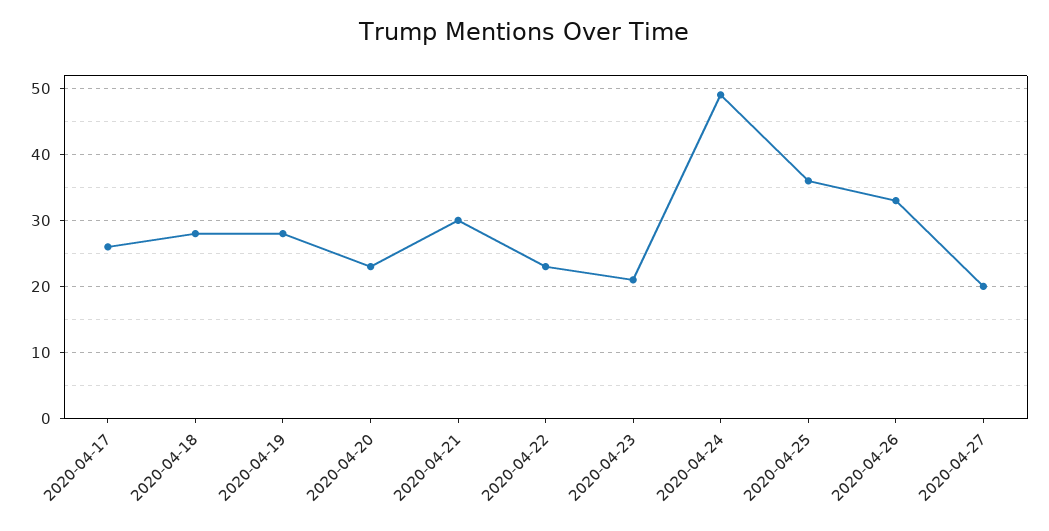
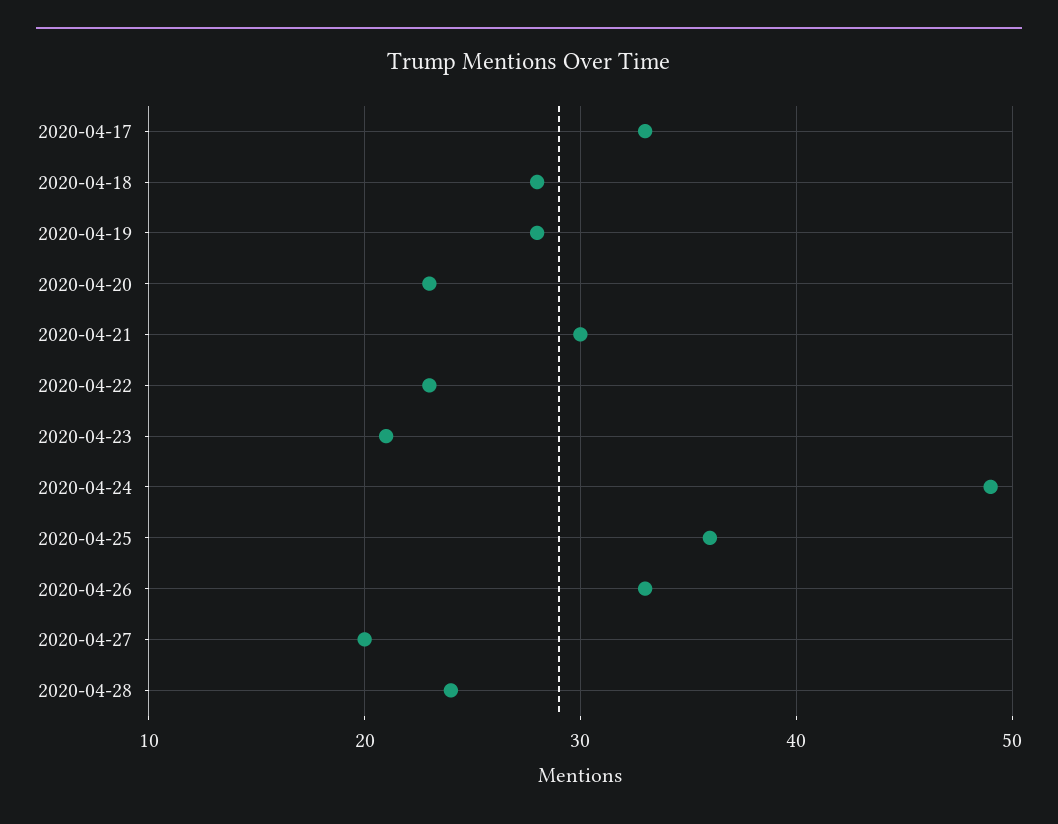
2020-04-17: 26 -> 33
2020-04-28: none -> 24

